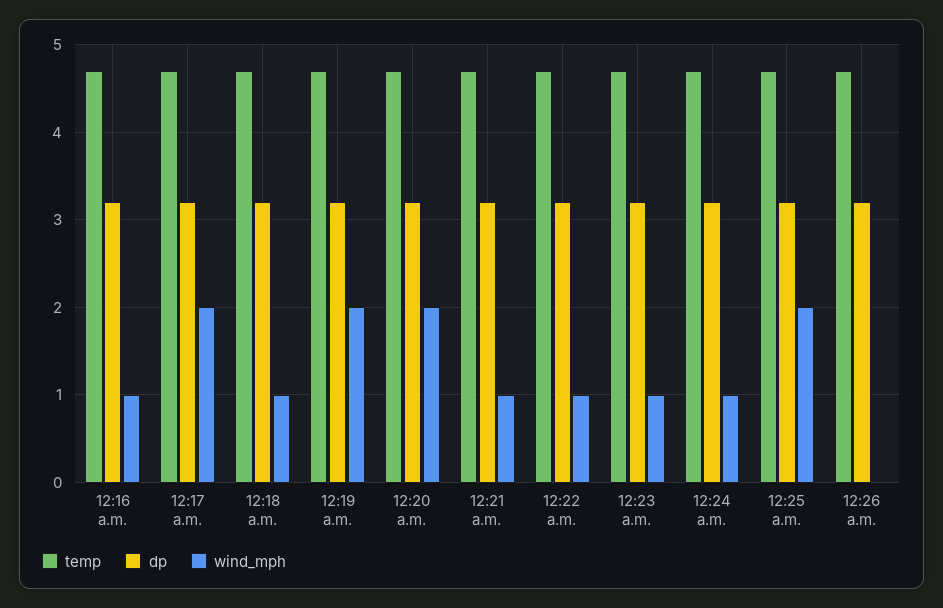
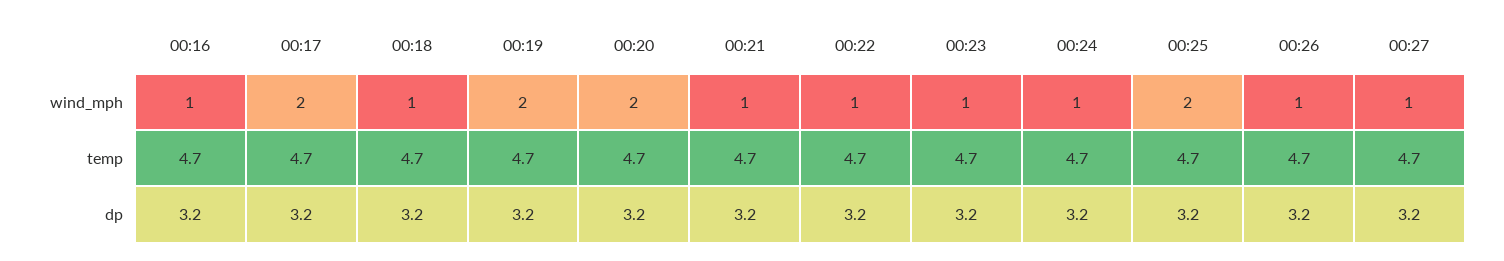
wind_mph, 12:26 a.m.: 0 -> 1
wind_mph, 00:27: none -> 1
temp, 00:27: none -> 4.7
dp, 00:27: none -> 3.2

